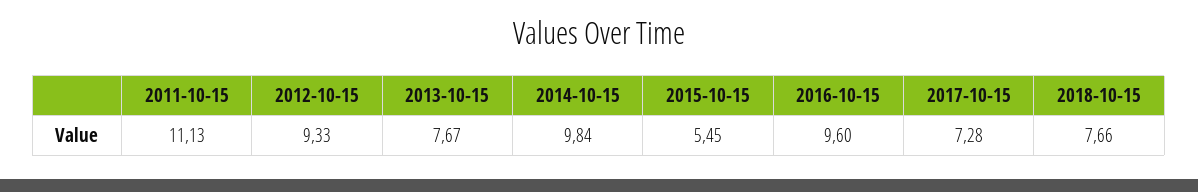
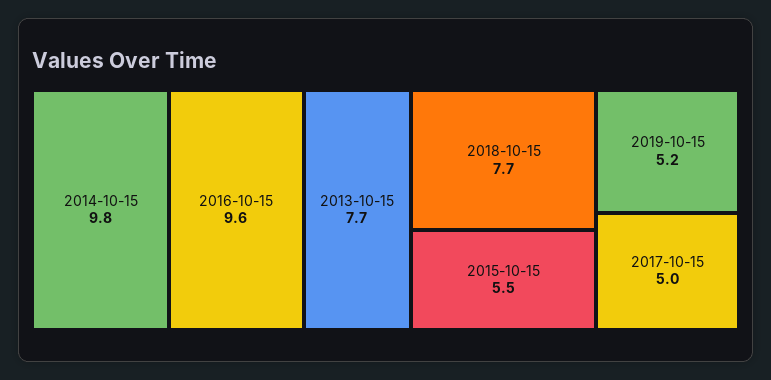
2011-10-15: 11.13 -> none
2012-10-15: 9.33 -> none
2017-10-15: 7.28 -> 5
2019-10-15: none -> 5.2

